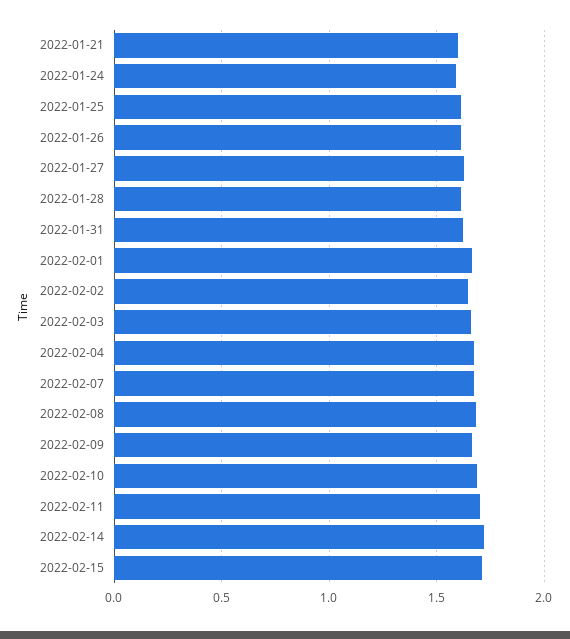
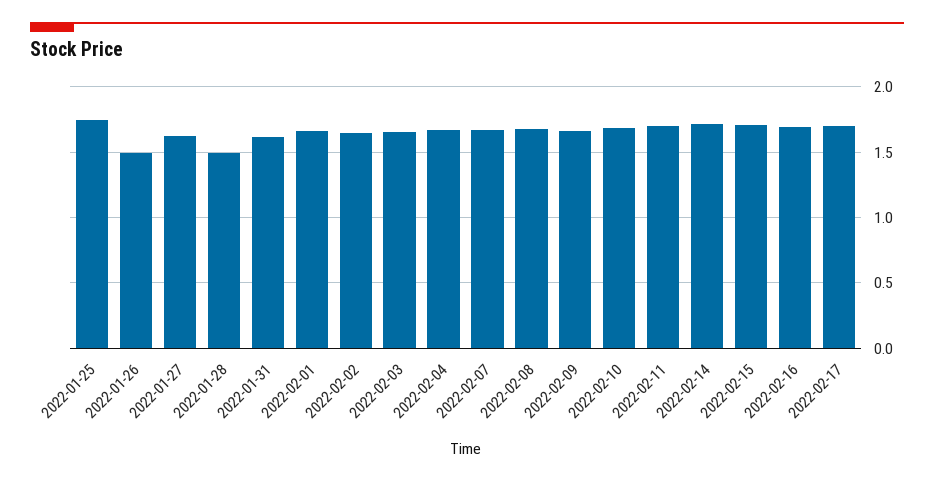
2022-01-21: 1.6 -> none
2022-01-24: 1.6 -> none
2022-01-25: 1.6 -> 1.75
2022-01-26: 1.6 -> 1.5
2022-01-28: 1.6 -> 1.5
2022-02-16: none -> 1.7
2022-02-17: none -> 1.7

